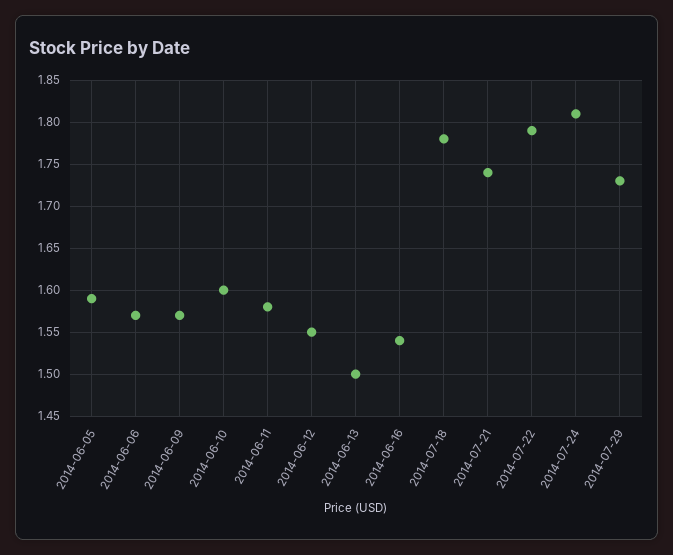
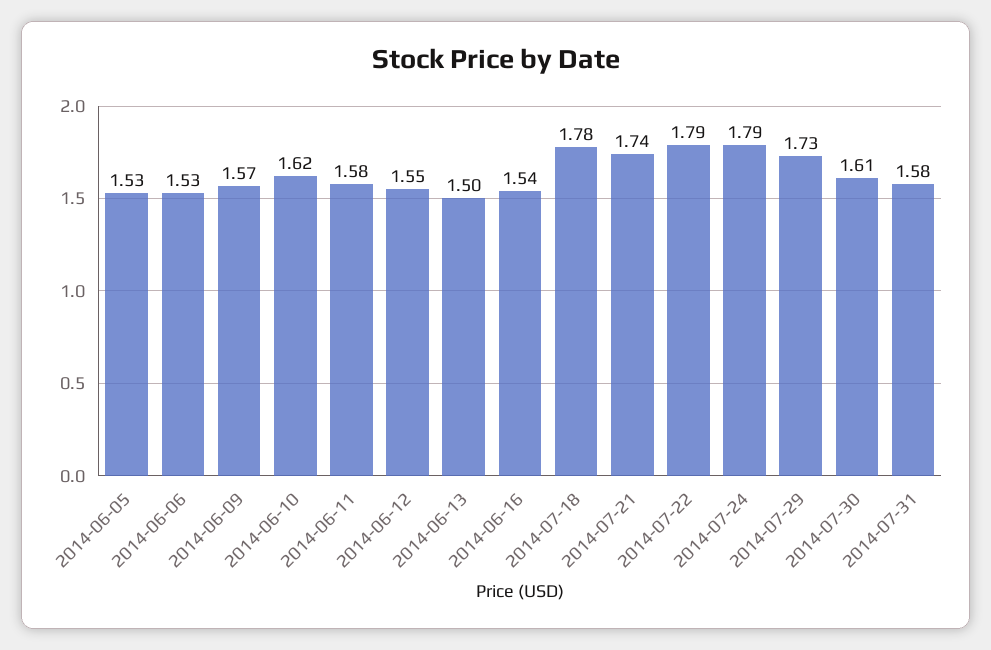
2014-06-05: 1.59 -> 1.53
2014-06-06: 1.57 -> 1.53
2014-06-10: 1.6 -> 1.62
2014-07-24: 1.81 -> 1.79
2014-07-30: none -> 1.61
2014-07-31: none -> 1.58

